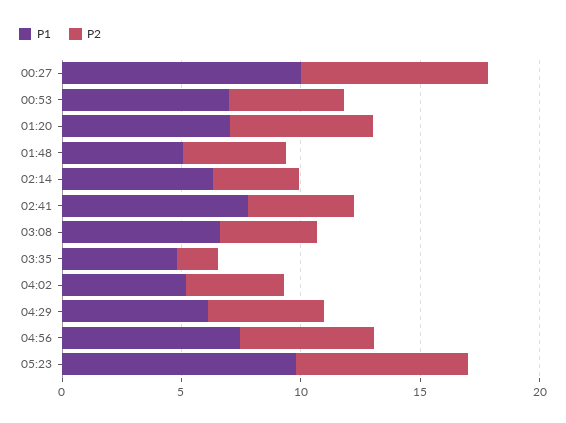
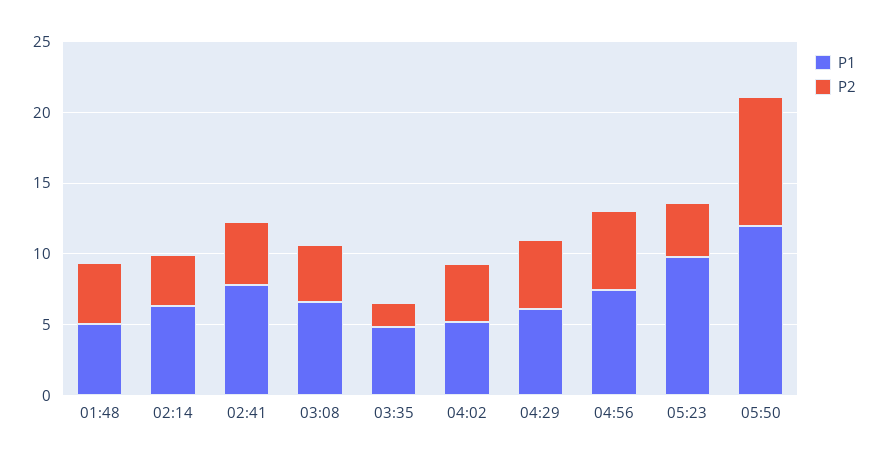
P1, 00:27: 10 -> none
P2, 00:27: 8 -> none
P1, 00:53: 7 -> none
P2, 00:53: 5 -> none
P1, 01:20: 7 -> none
P2, 01:20: 6 -> none
P2, 05:23: 7 -> 4
P1, 05:50: none -> 12
P2, 05:50: none -> 9

